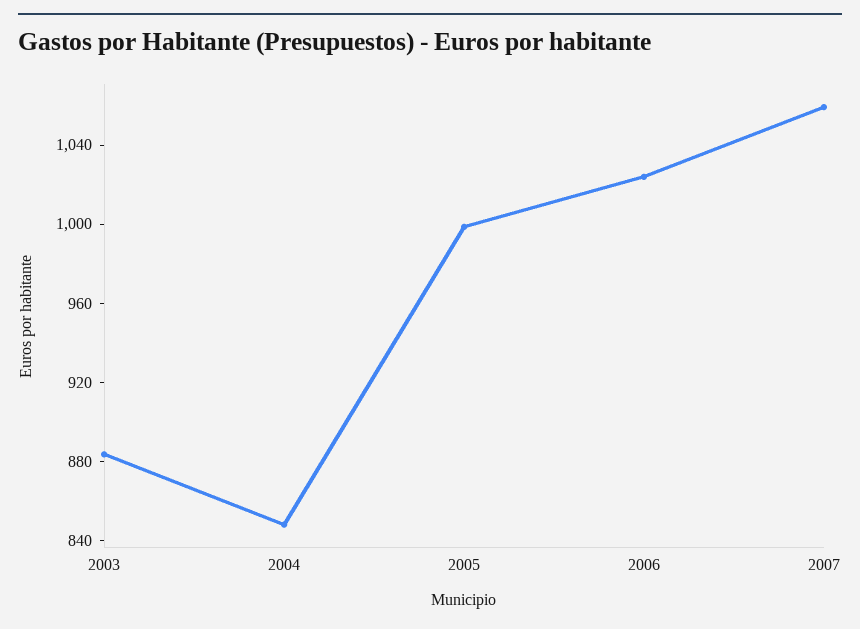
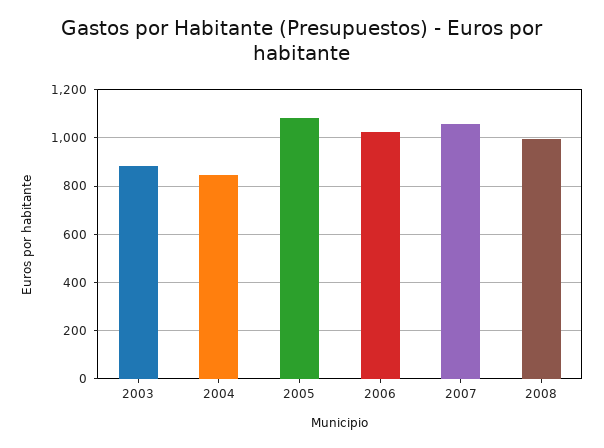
2005: 1000 -> 1075
2008: none -> 1000

